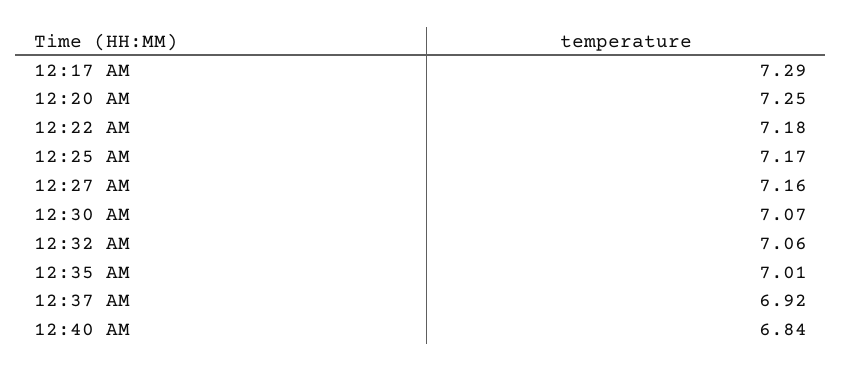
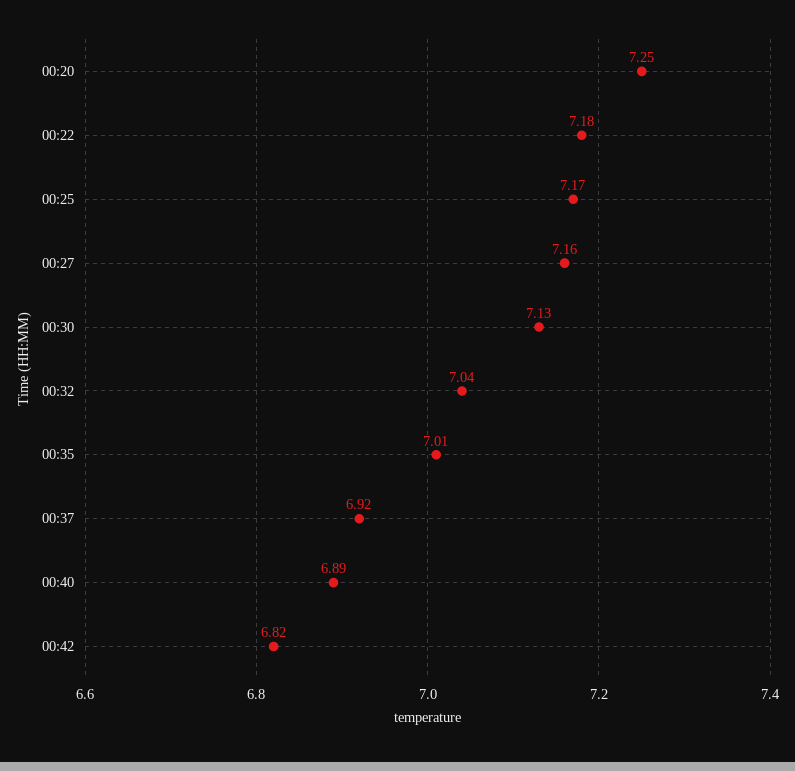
12:17 AM: 7.29 -> none
12:30 AM: 7.07 -> 7.13
12:32 AM: 7.06 -> 7.04
12:40 AM: 6.84 -> 6.89
00:42: none -> 6.82

